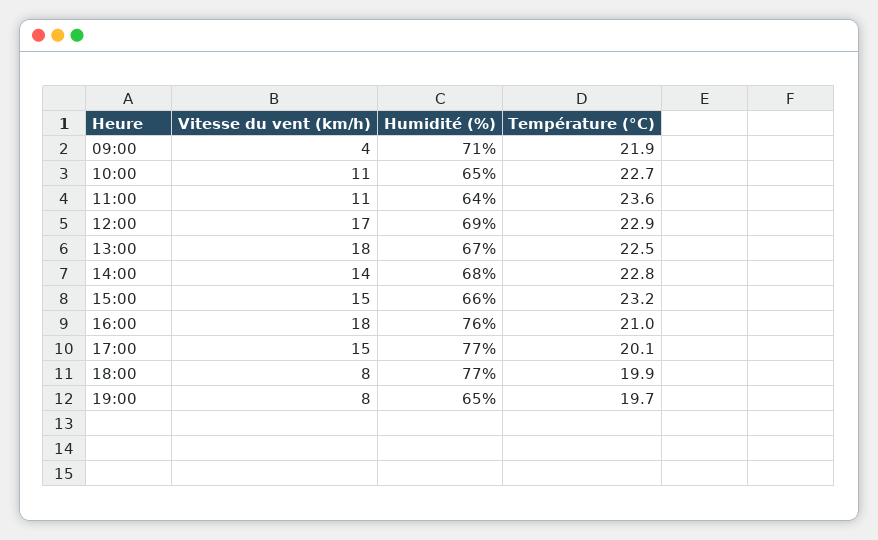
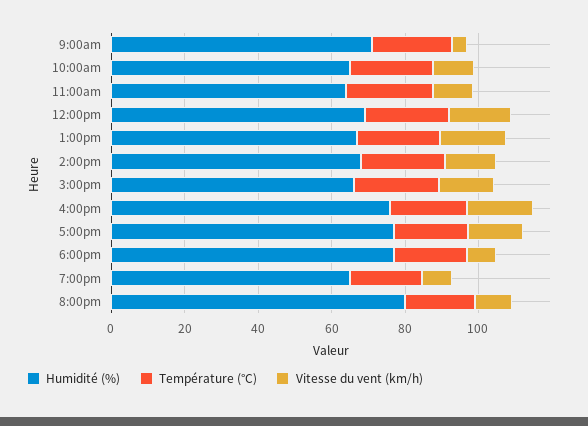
Humidité (%), 8:00pm: none -> 80
Température (°C), 8:00pm: none -> 20
Vitesse du vent (km/h), 8:00pm: none -> 10

